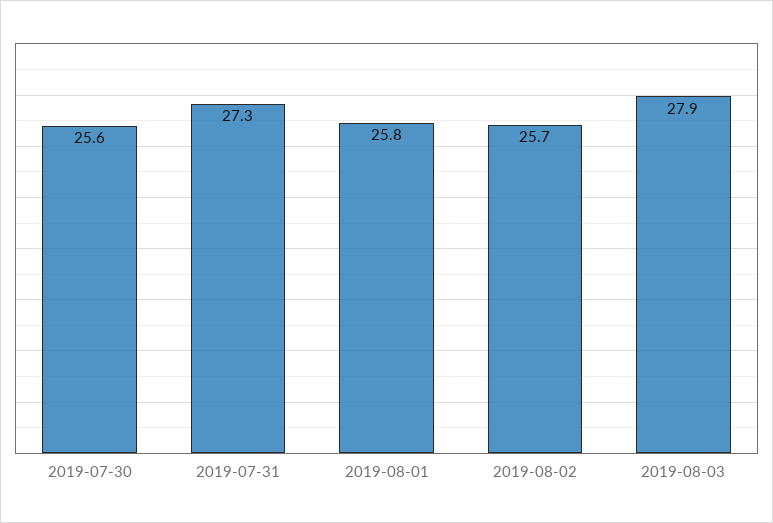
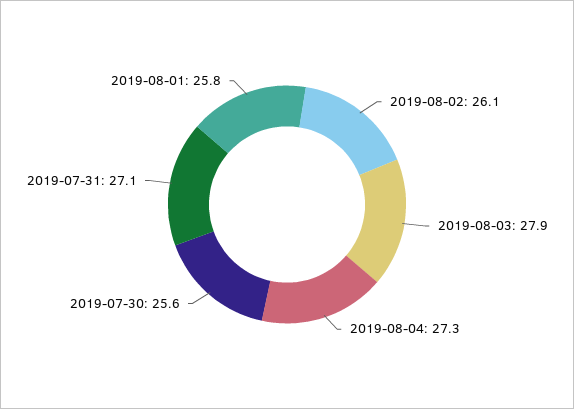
2019-07-31: 27.3 -> 27.1
2019-08-02: 25.7 -> 26.1
2019-08-04: none -> 27.3

